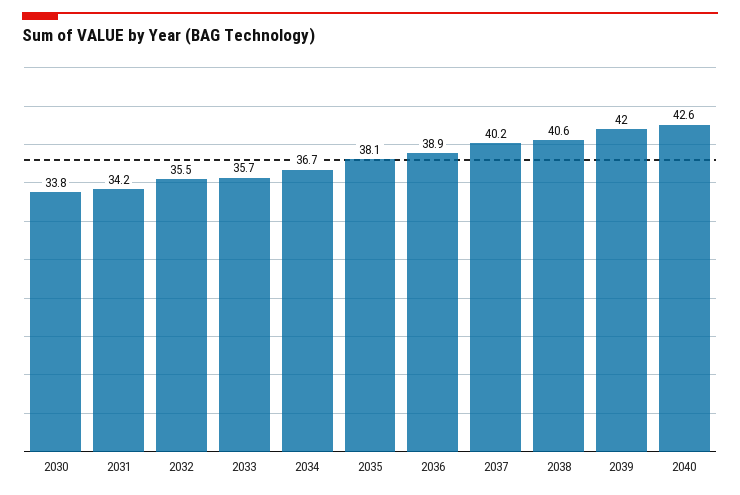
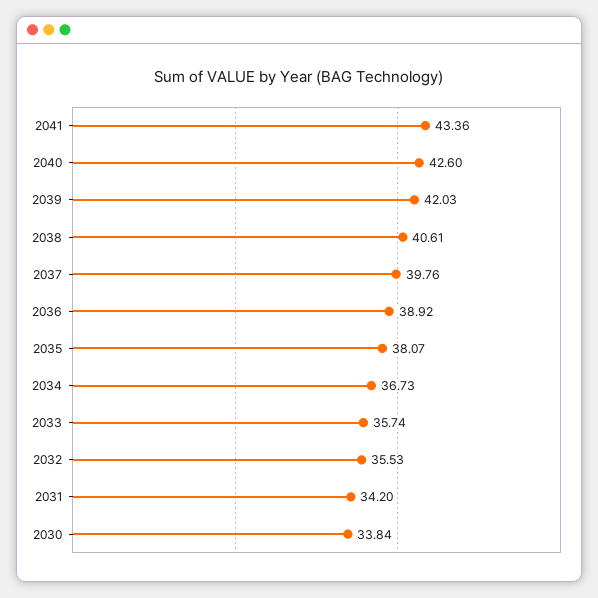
2037: 40.2 -> 39.76
2041: none -> 43.36

